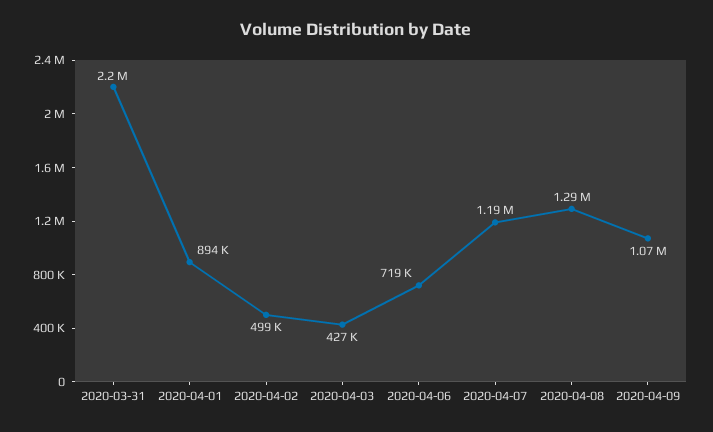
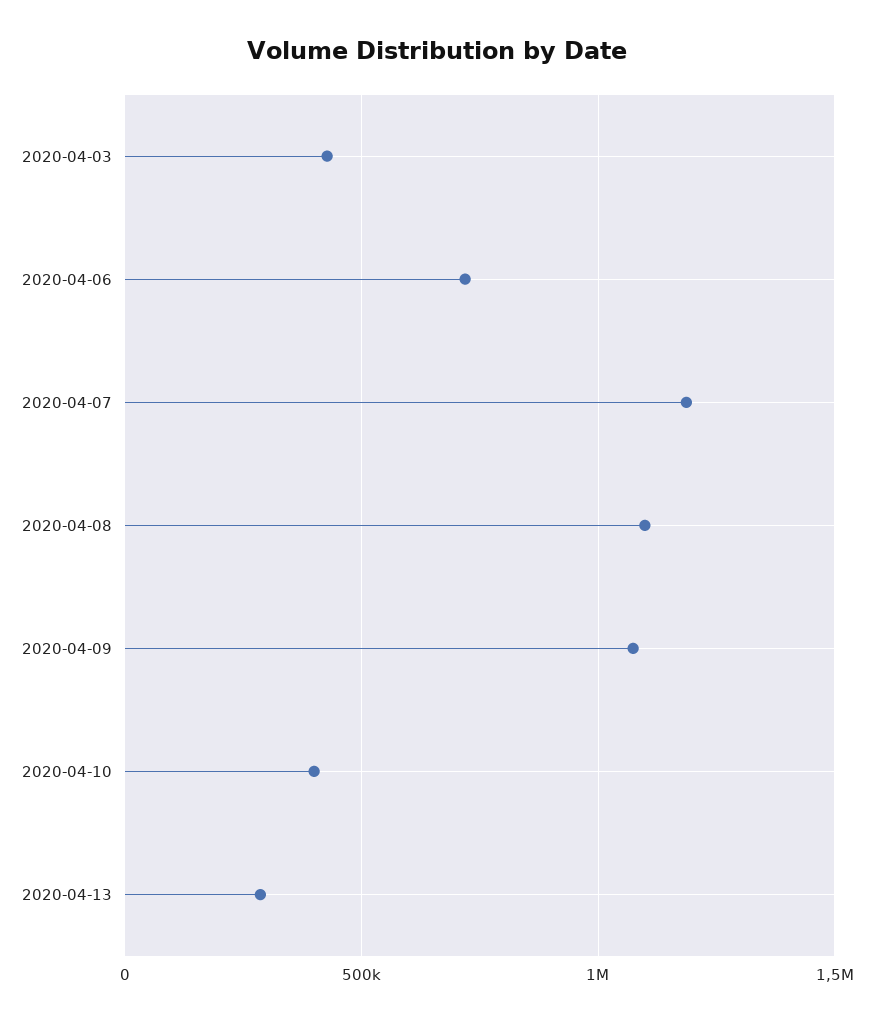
2020-03-31: 2200000 -> none
2020-04-01: 894000 -> none
2020-04-02: 499000 -> none
2020-04-08: 1290000 -> 1100000
2020-04-10: none -> 400000
2020-04-13: none -> 300000

